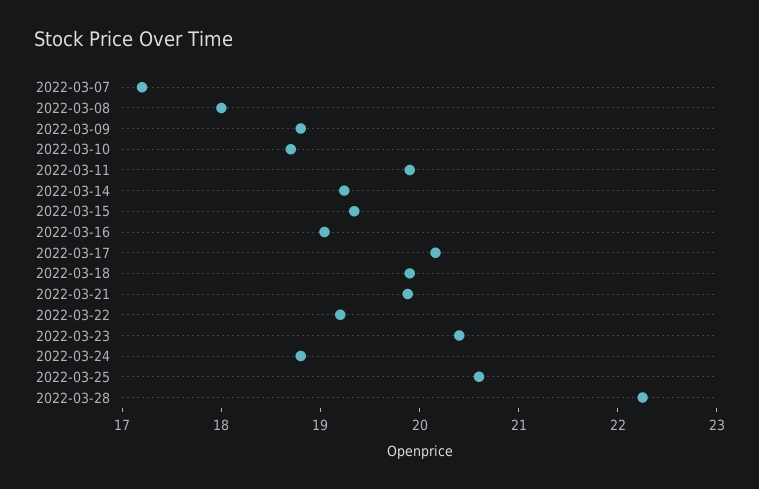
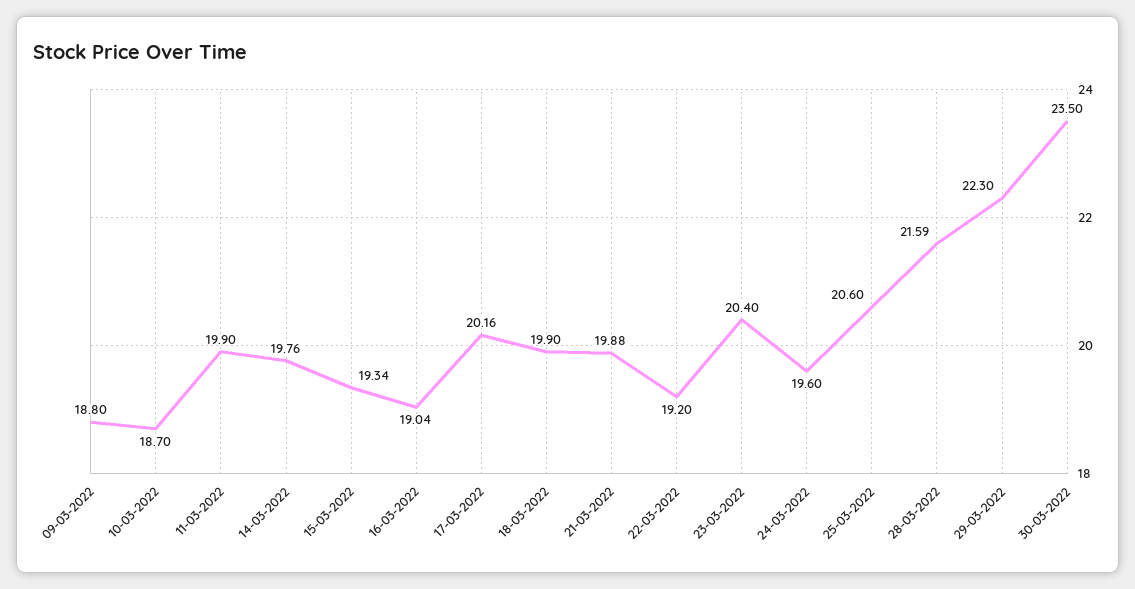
2022-03-07: 17.2 -> none
2022-03-08: 18 -> none
2022-03-14: 19.2 -> 19.76
2022-03-24: 18.8 -> 19.6
2022-03-28: 22.2 -> 21.59
29-03-2022: none -> 22.3
30-03-2022: none -> 23.5

